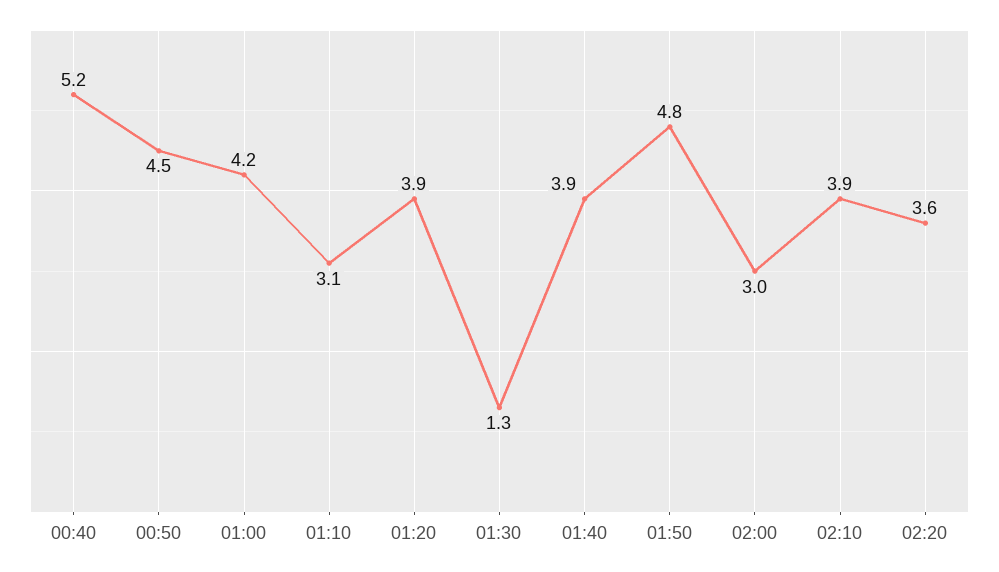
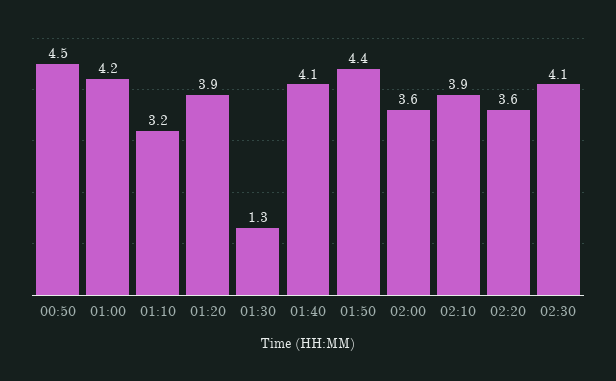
00:40: 5.2 -> none
01:10: 3.1 -> 3.2
01:40: 3.9 -> 4.1
01:50: 4.8 -> 4.4
02:00: 3 -> 3.6
02:30: none -> 4.1

